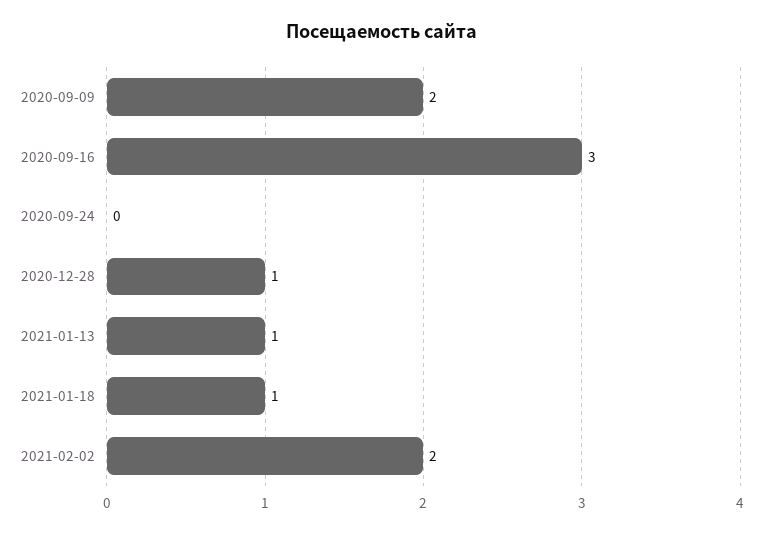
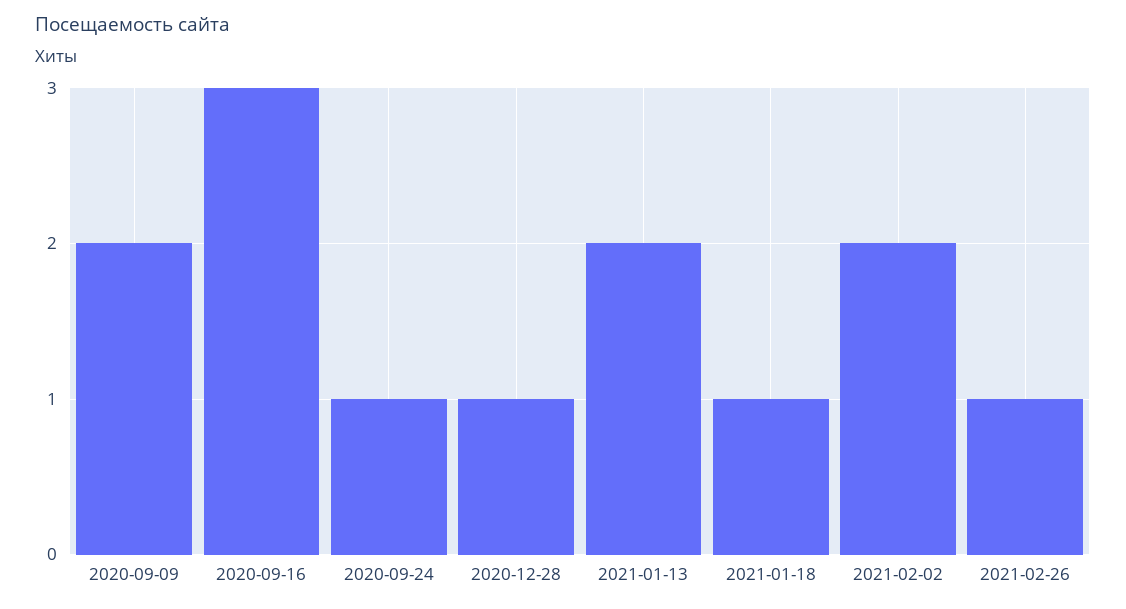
2020-09-24: 0 -> 1
2021-01-13: 1 -> 2
2021-02-26: none -> 1

